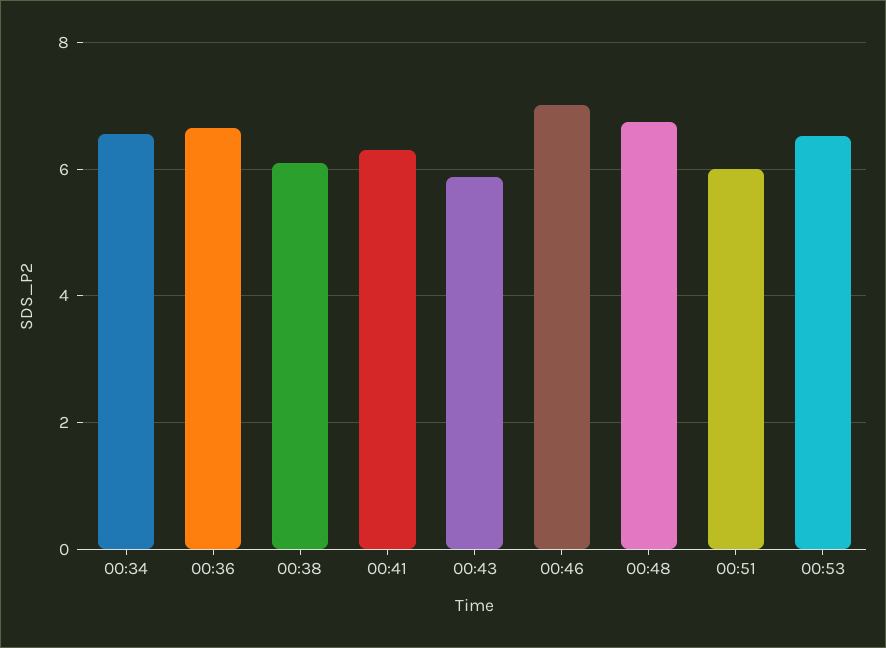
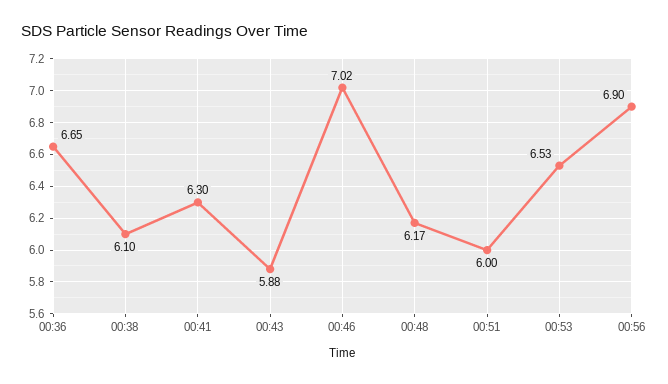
00:34: 6.6 -> none
00:48: 6.8 -> 6.17
00:56: none -> 6.9

